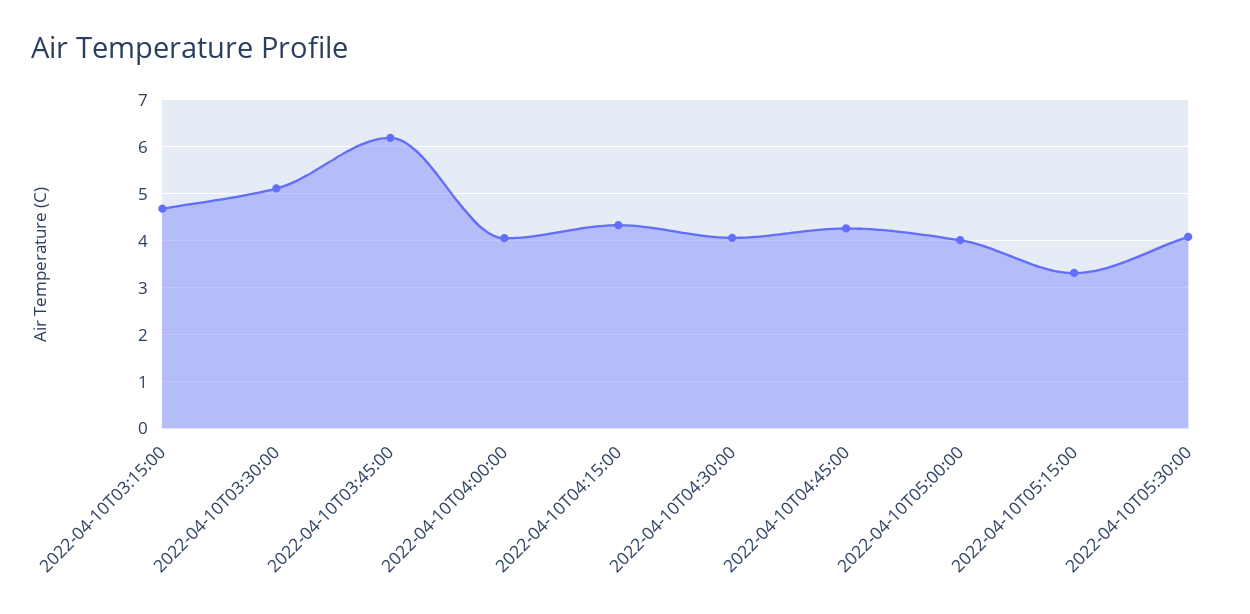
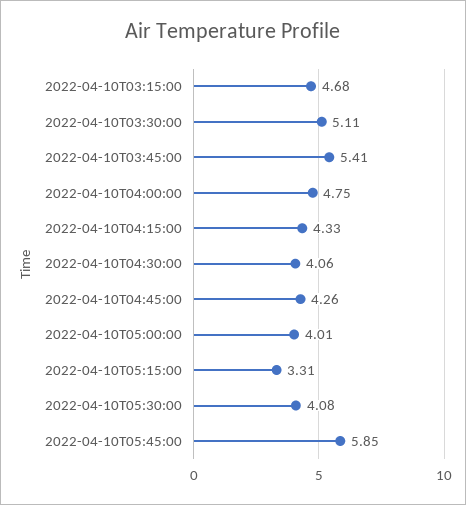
2022-04-10T03:45:00: 6.2 -> 5.41
2022-04-10T04:00:00: 4 -> 4.75
2022-04-10T05:45:00: none -> 5.85

